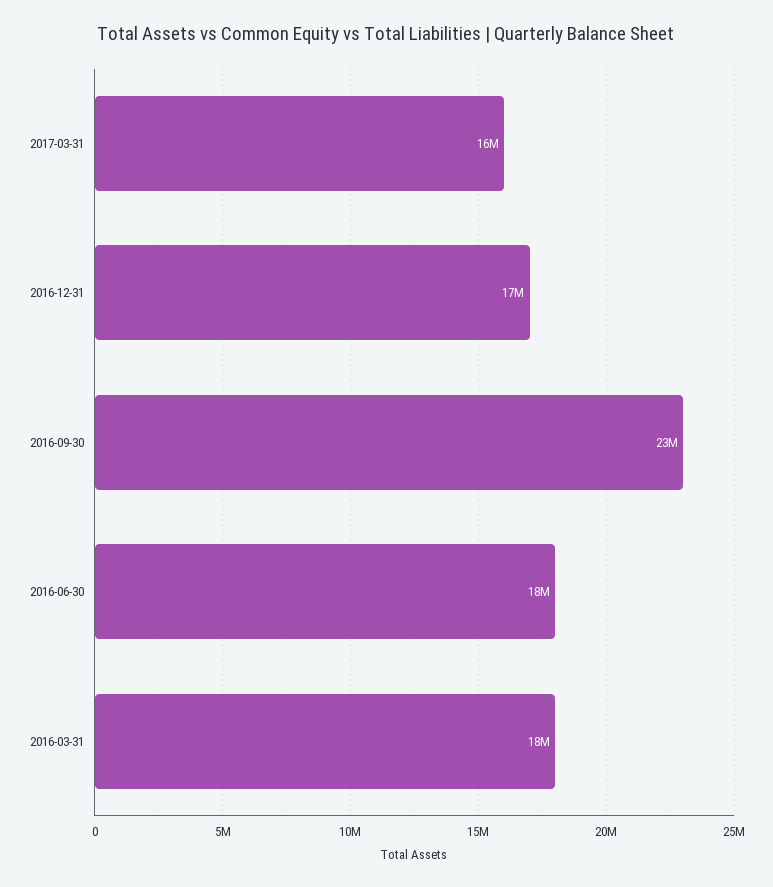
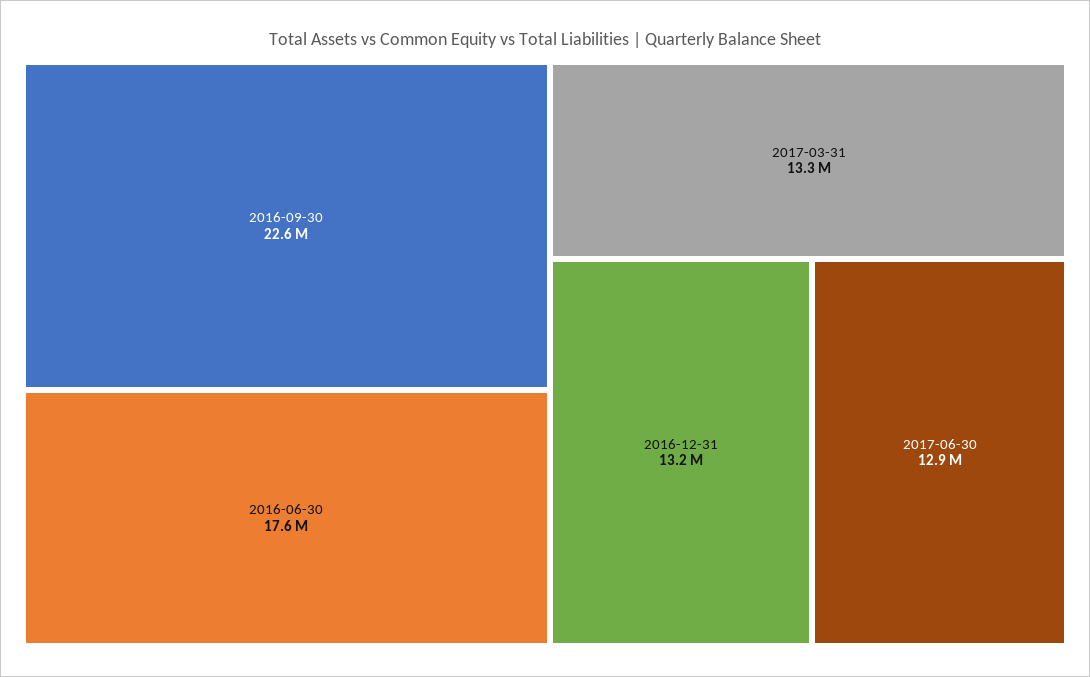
2017-03-31: 16000000 -> 13300000
2016-12-31: 17000000 -> 13200000
2016-03-31: 18000000 -> none
2017-06-30: none -> 12900000

